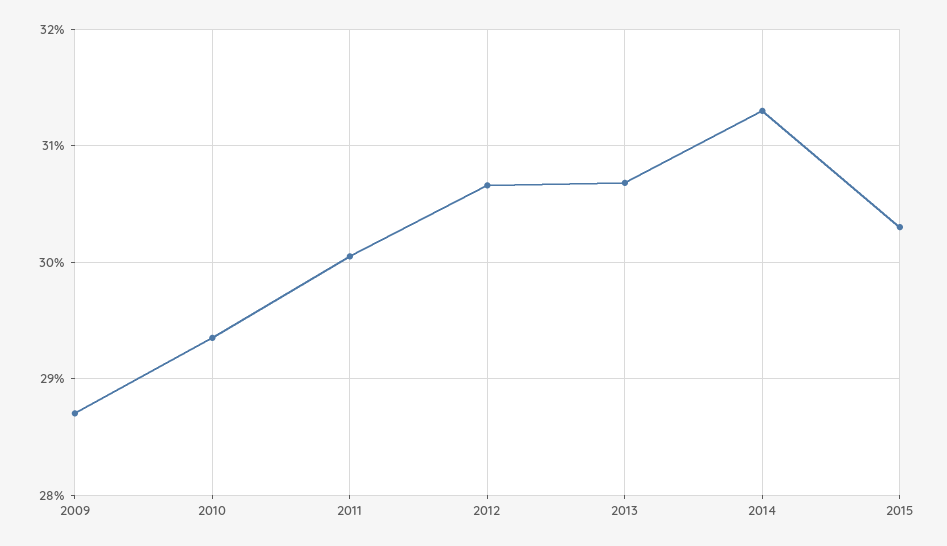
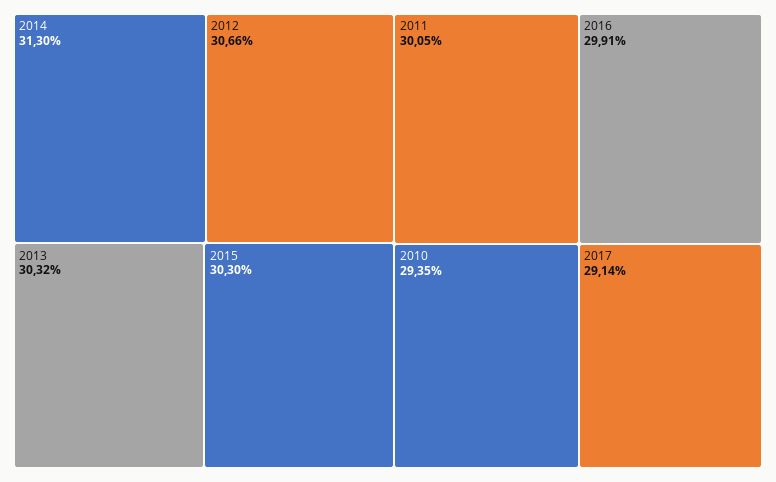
2009: 28.7 -> none
2013: 30.7 -> 30.32
2016: none -> 29.91
2017: none -> 29.14

